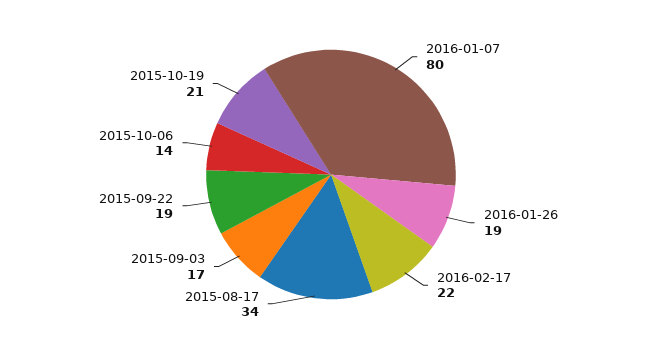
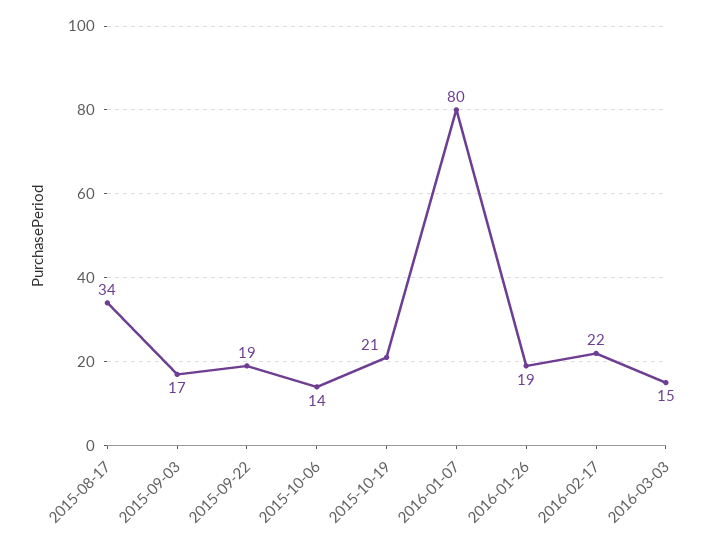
2016-03-03: none -> 15

